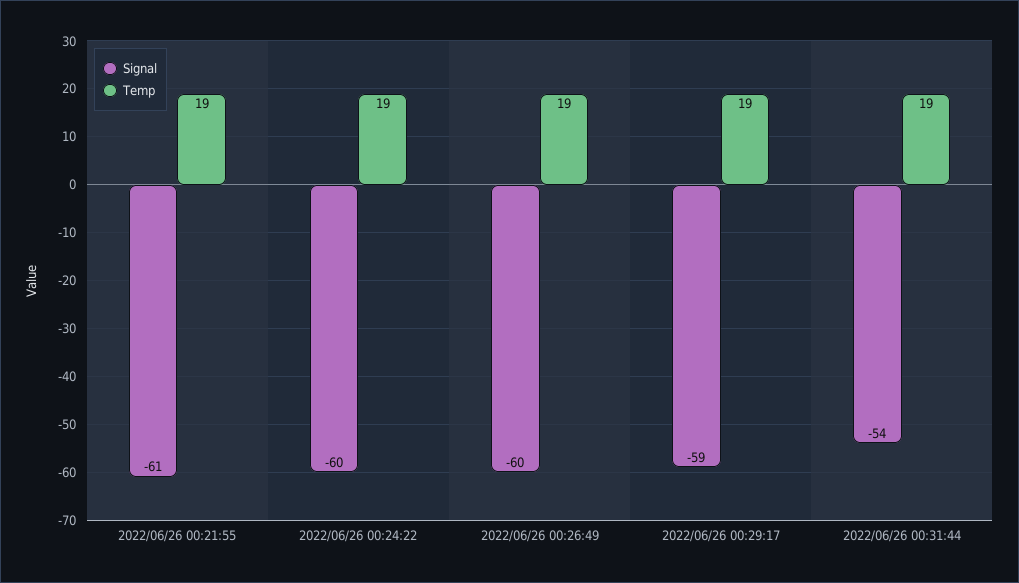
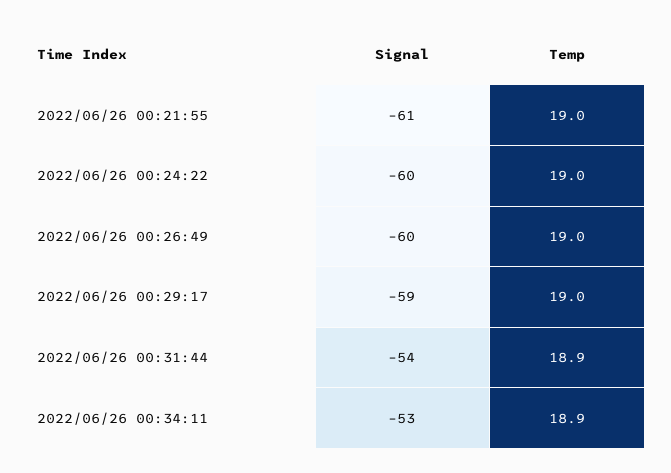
Temp, 2022/06/26 00:31:44: 19 -> 18.9
Signal, 2022/06/26 00:34:11: none -> -53
Temp, 2022/06/26 00:34:11: none -> 18.9

